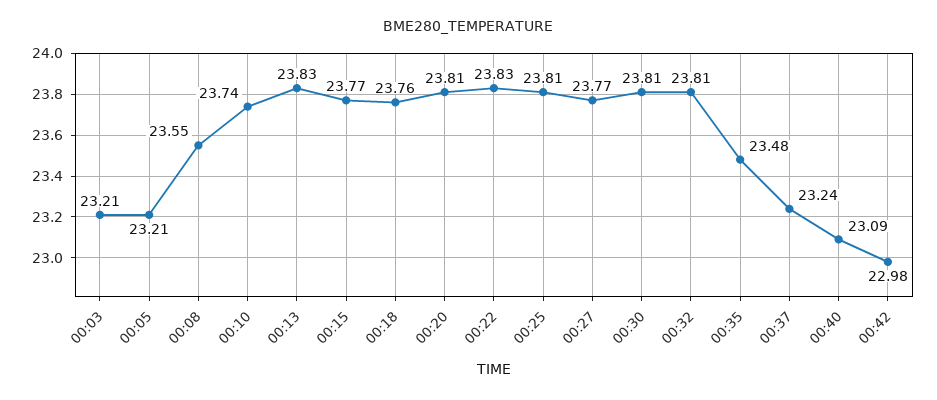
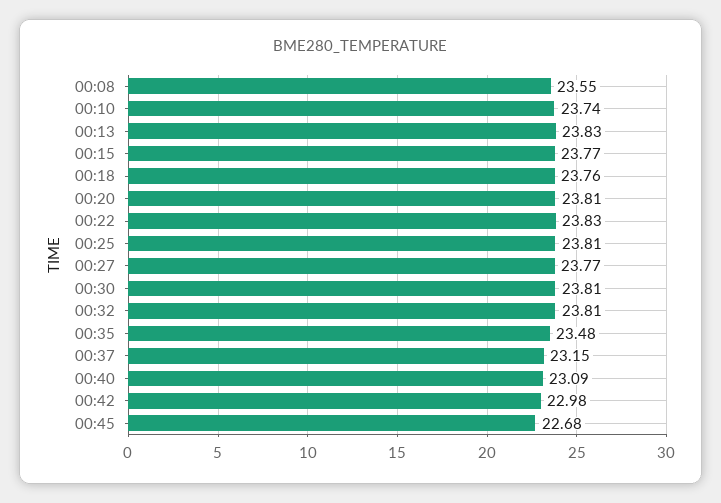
00:03: 23.21 -> none
00:05: 23.21 -> none
00:37: 23.24 -> 23.15
00:45: none -> 22.68

